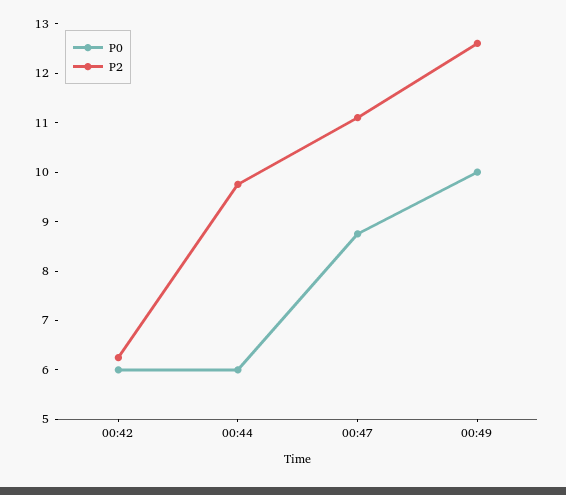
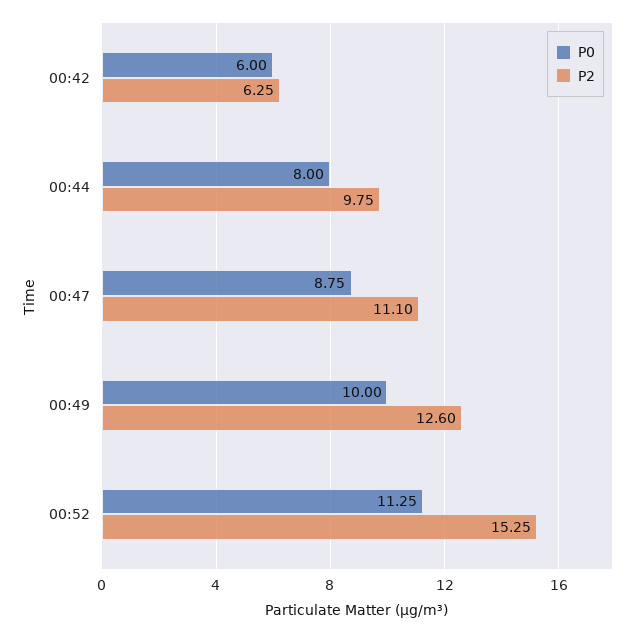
P0, 00:44: 6 -> 8
P0, 00:52: none -> 11.25
P2, 00:52: none -> 15.25

